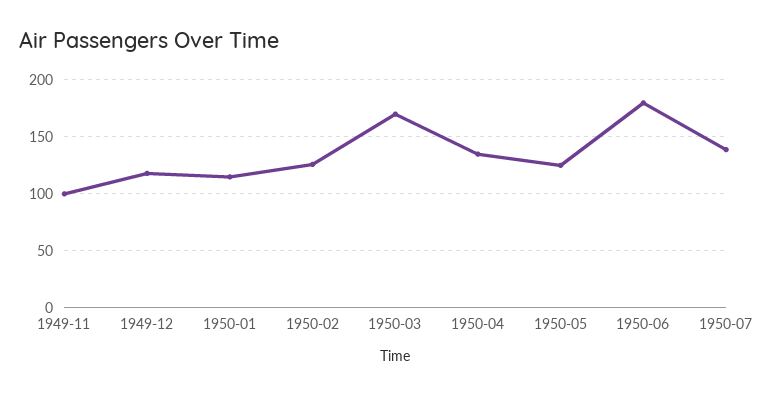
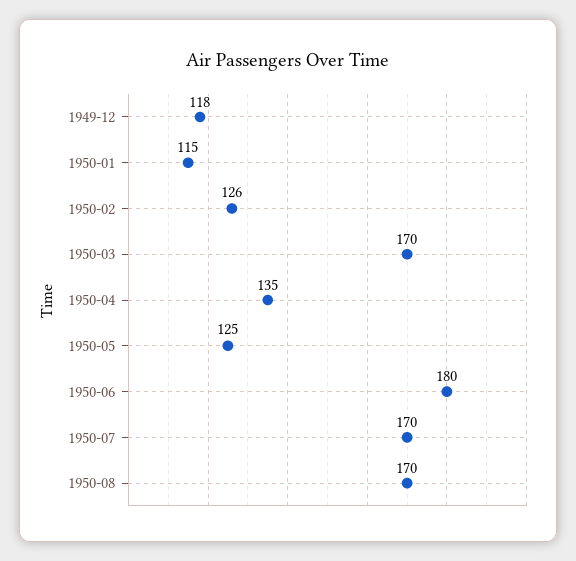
1949-11: 100 -> none
1950-07: 140 -> 170
1950-08: none -> 170

